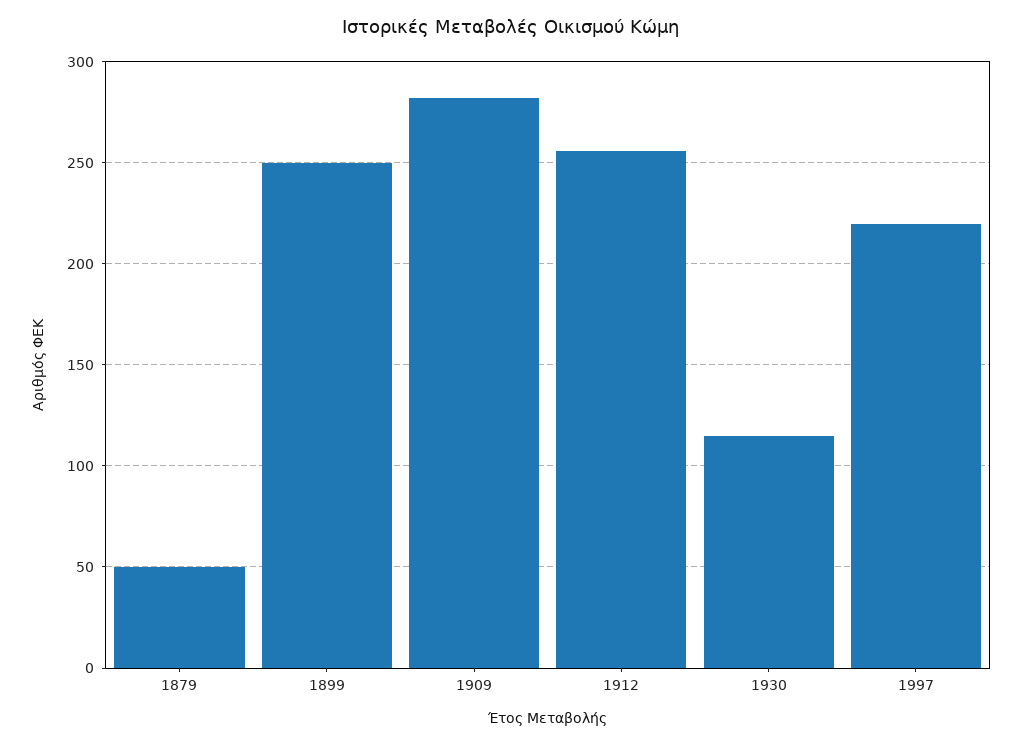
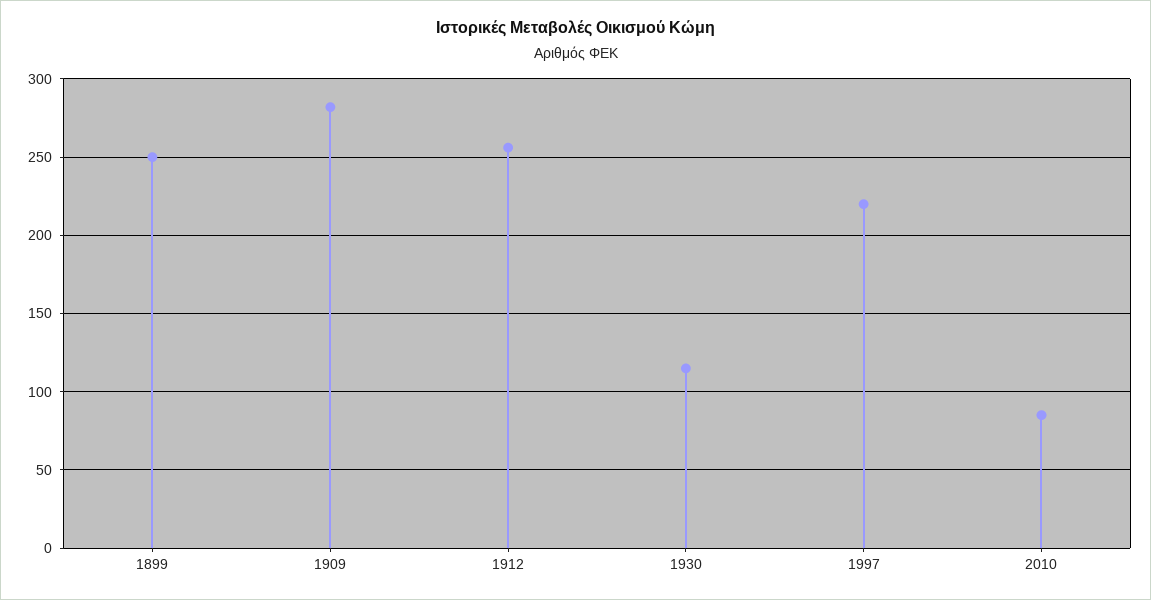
1879: 50 -> none
2010: none -> 85

